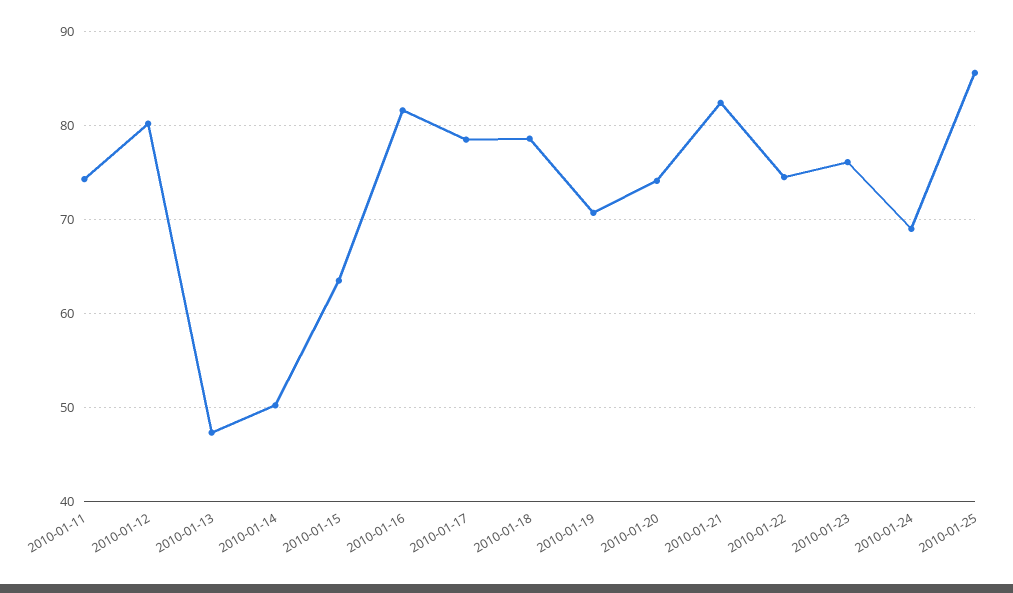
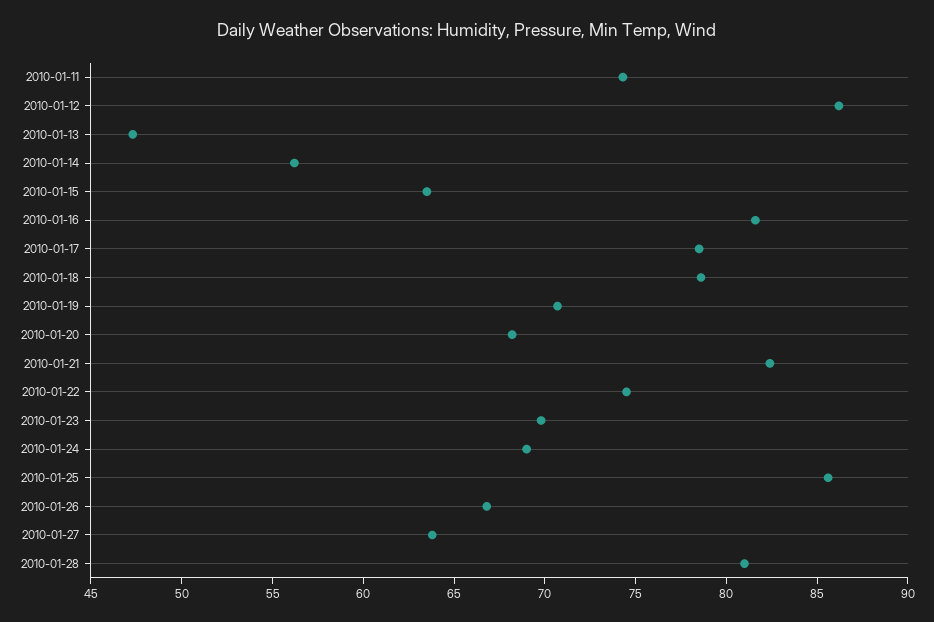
2010-01-12: 80 -> 86
2010-01-14: 50 -> 56
2010-01-20: 74 -> 68
2010-01-23: 76 -> 70
2010-01-26: none -> 67
2010-01-27: none -> 64
2010-01-28: none -> 81

